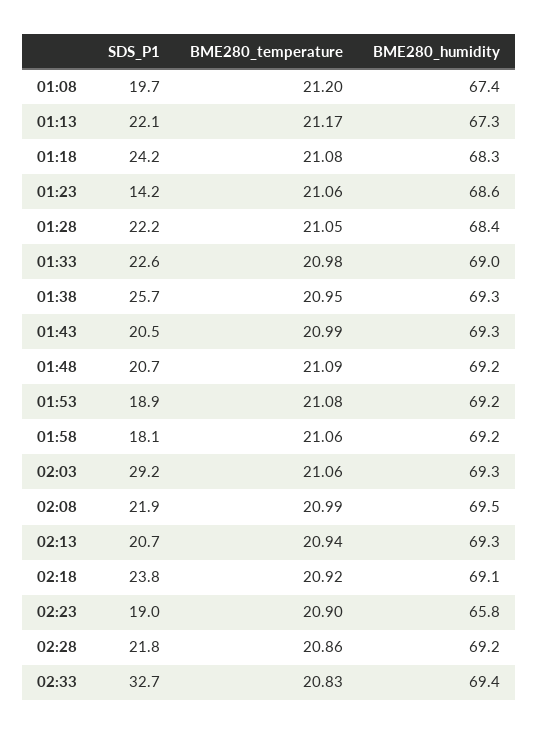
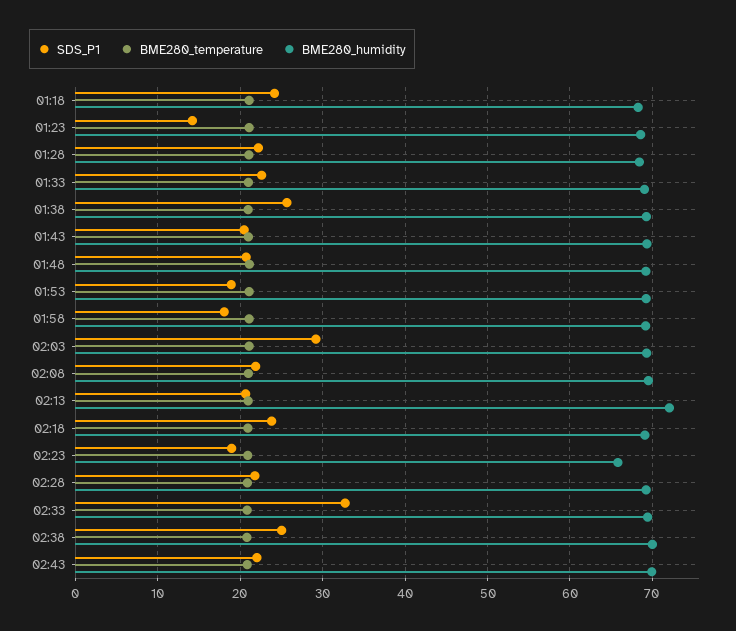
SDS_P1, 01:08: 19.7 -> none
BME280_temperature, 01:08: 21.2 -> none
BME280_humidity, 01:08: 67.4 -> none
SDS_P1, 01:13: 22.1 -> none
BME280_temperature, 01:13: 21.17 -> none
BME280_humidity, 01:13: 67.3 -> none
BME280_humidity, 02:13: 69.3 -> 72
SDS_P1, 02:38: none -> 25
BME280_temperature, 02:38: none -> 21
BME280_humidity, 02:38: none -> 70
SDS_P1, 02:43: none -> 22
BME280_temperature, 02:43: none -> 21
BME280_humidity, 02:43: none -> 70

